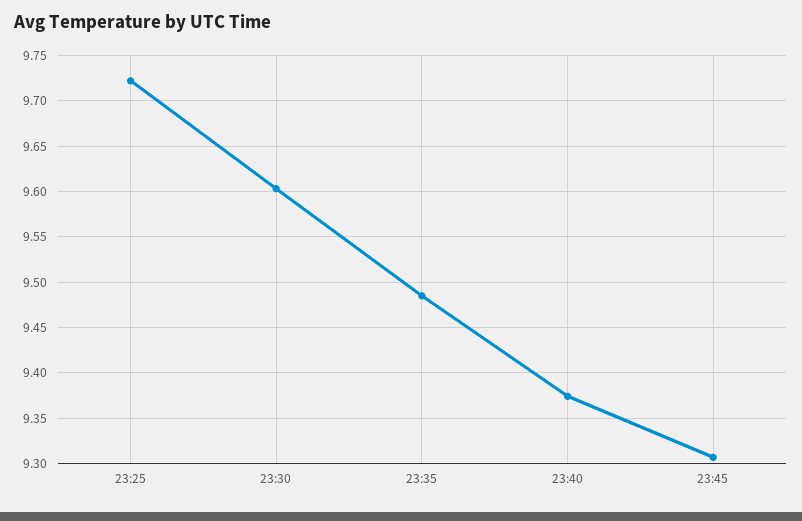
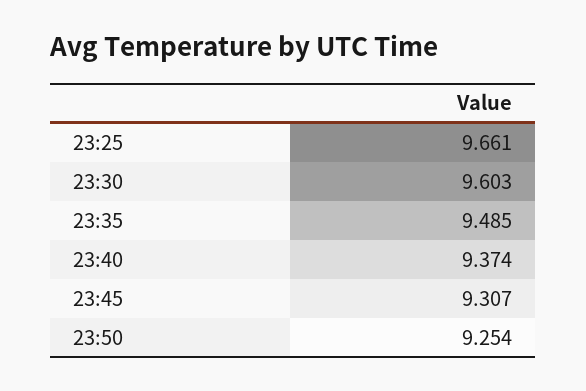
23:25: 9.72 -> 9.661
23:50: none -> 9.254

